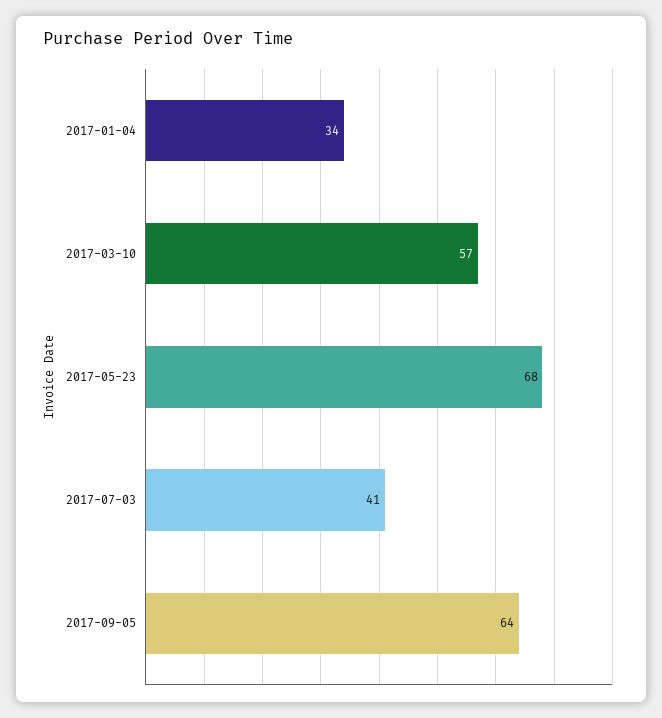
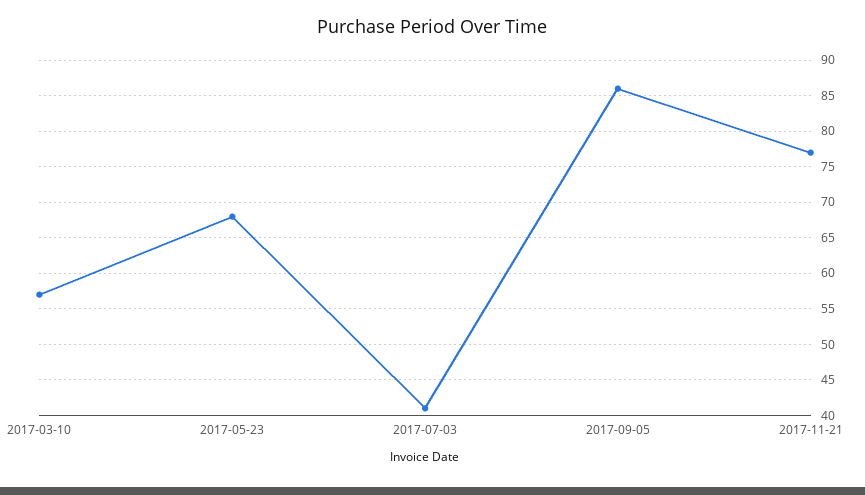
2017-01-04: 34 -> none
2017-09-05: 64 -> 86
2017-11-21: none -> 77

